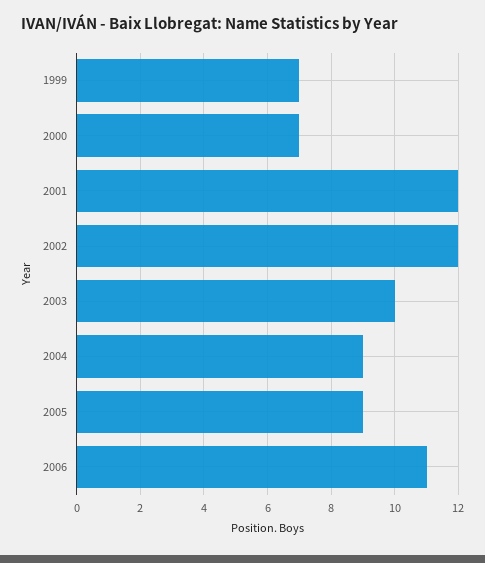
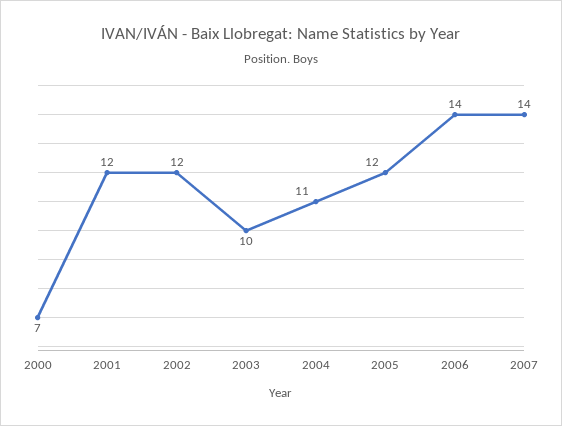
1999: 7 -> none
2004: 9 -> 11
2005: 9 -> 12
2006: 11 -> 14
2007: none -> 14

